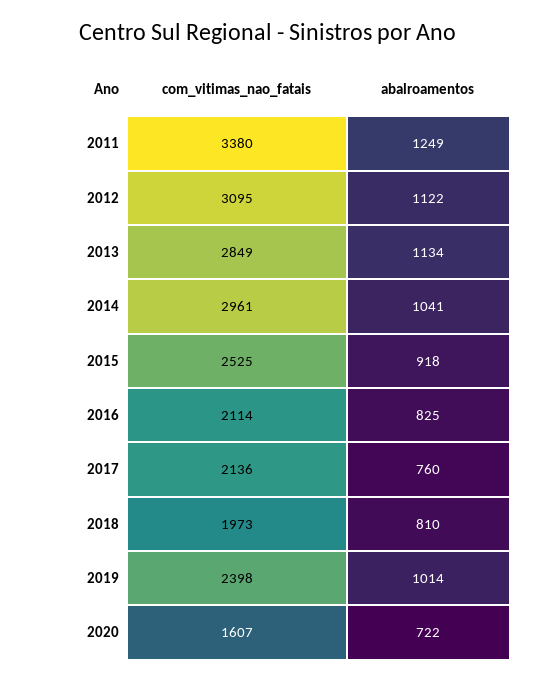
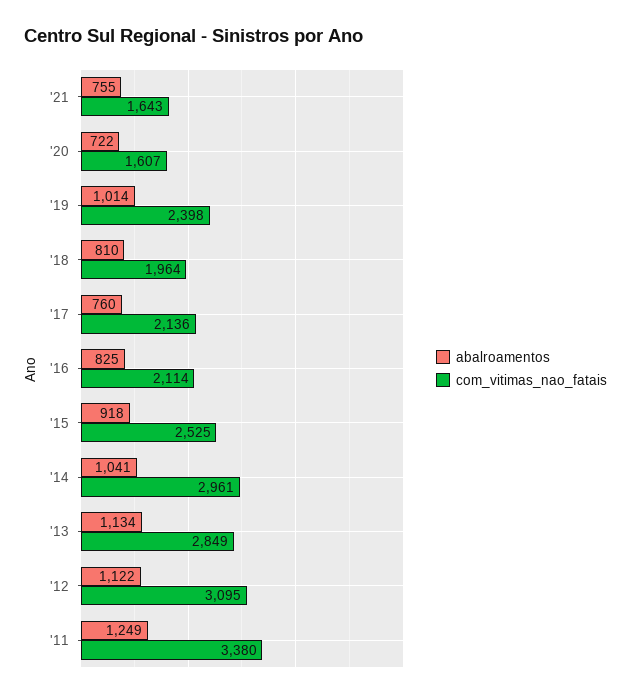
com_vitimas_nao_fatais, 2018: 1973 -> 1964
abalroamentos, '21: none -> 755
com_vitimas_nao_fatais, '21: none -> 1643

